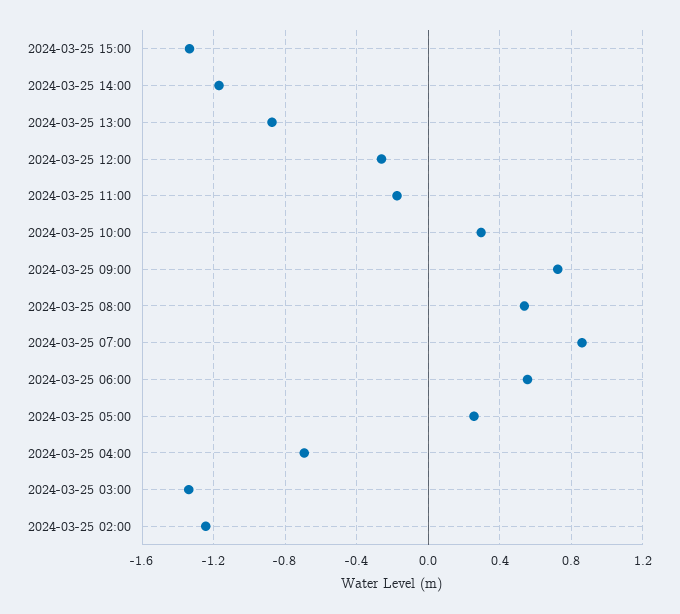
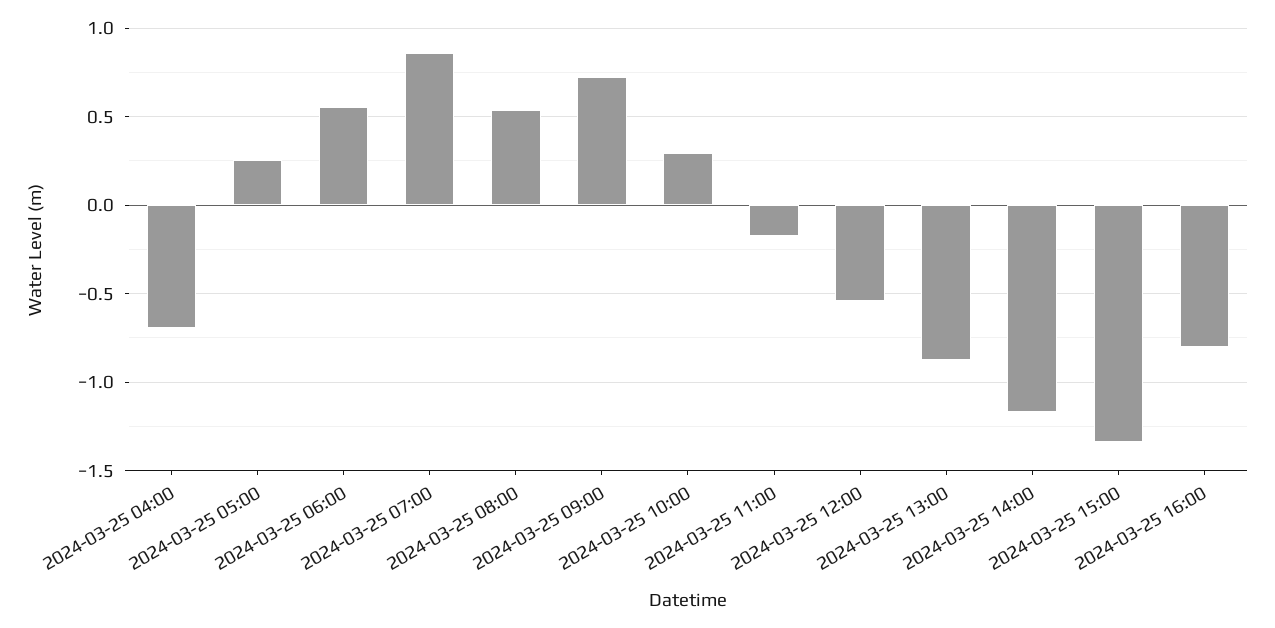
2024-03-25 12:00: -0.25 -> -0.55
2024-03-25 03:00: -1.35 -> none
2024-03-25 02:00: -1.25 -> none
2024-03-25 16:00: none -> -0.8

